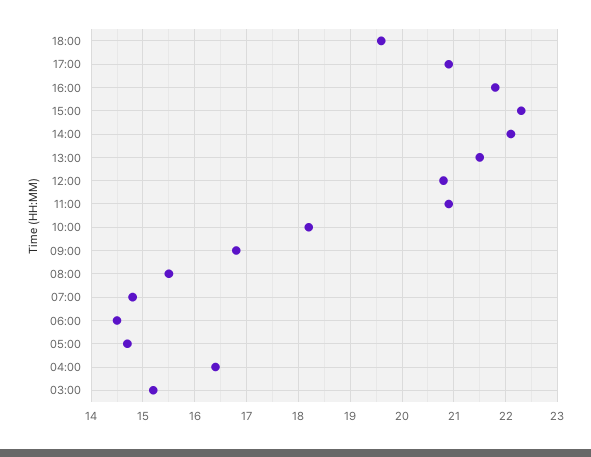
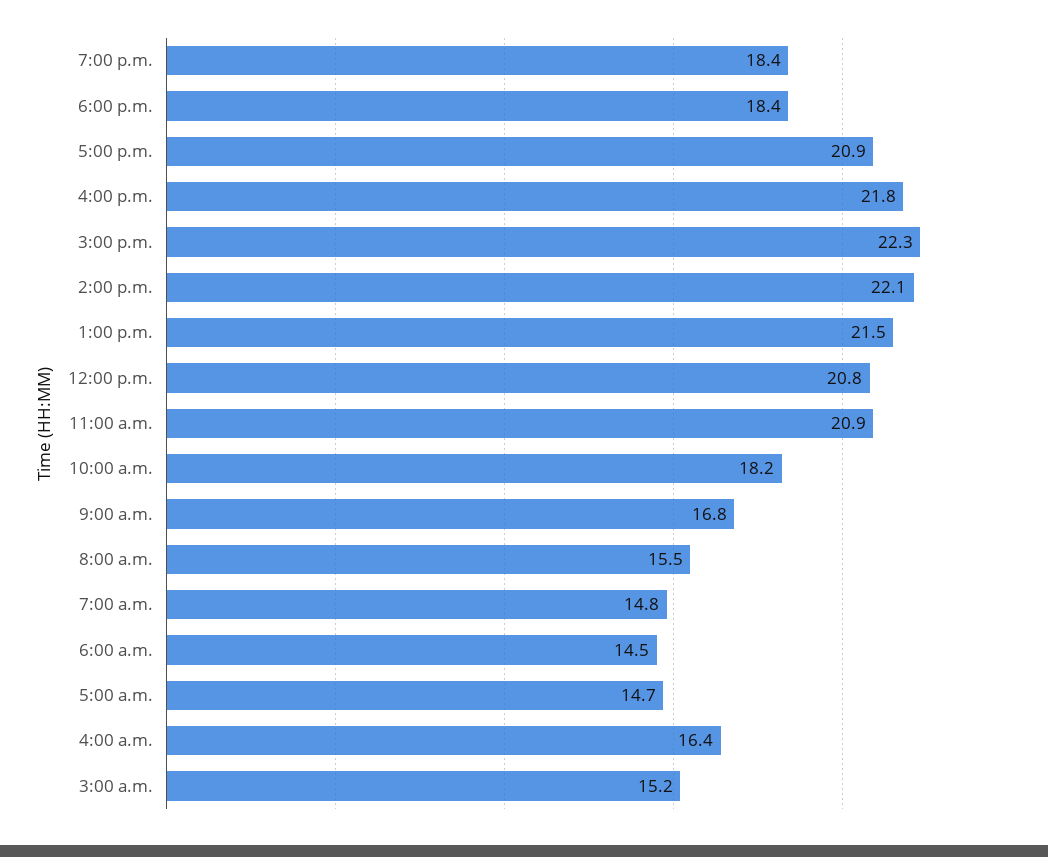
18:00: 19.5 -> 18.4
7:00 p.m.: none -> 18.4

